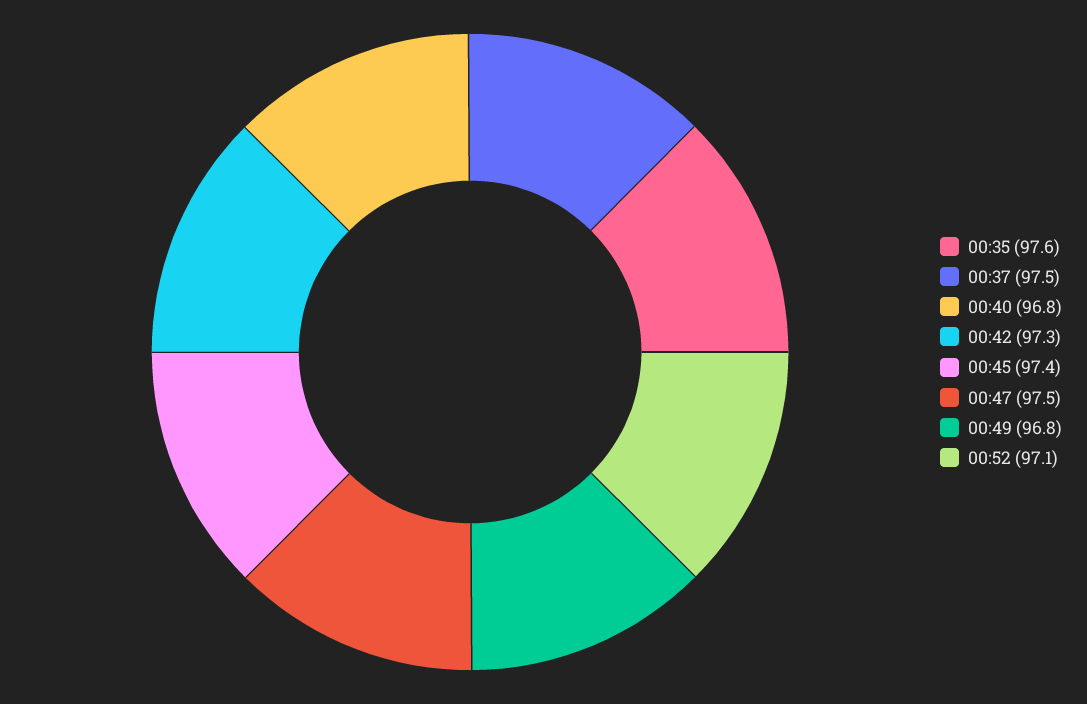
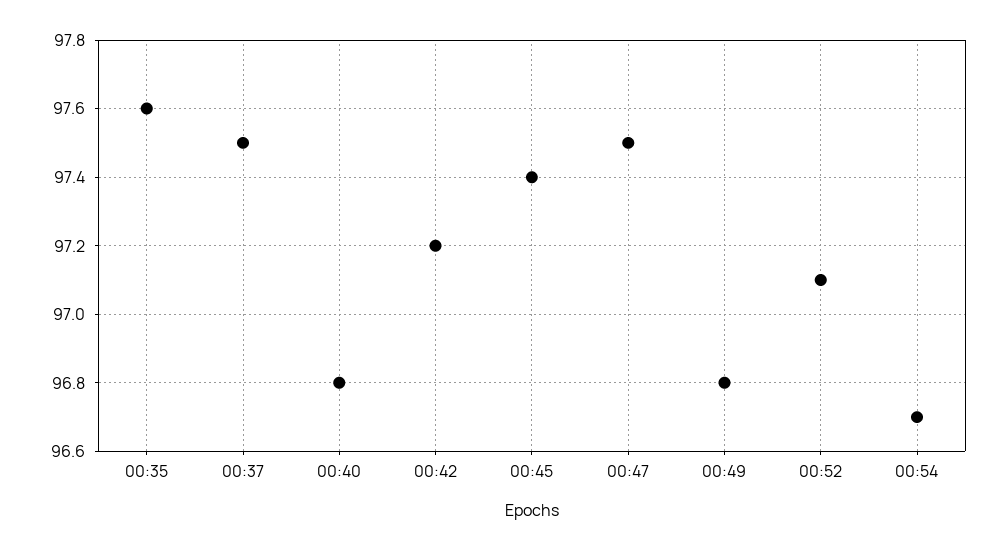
00:42: 97.3 -> 97.2
00:54: none -> 96.7

